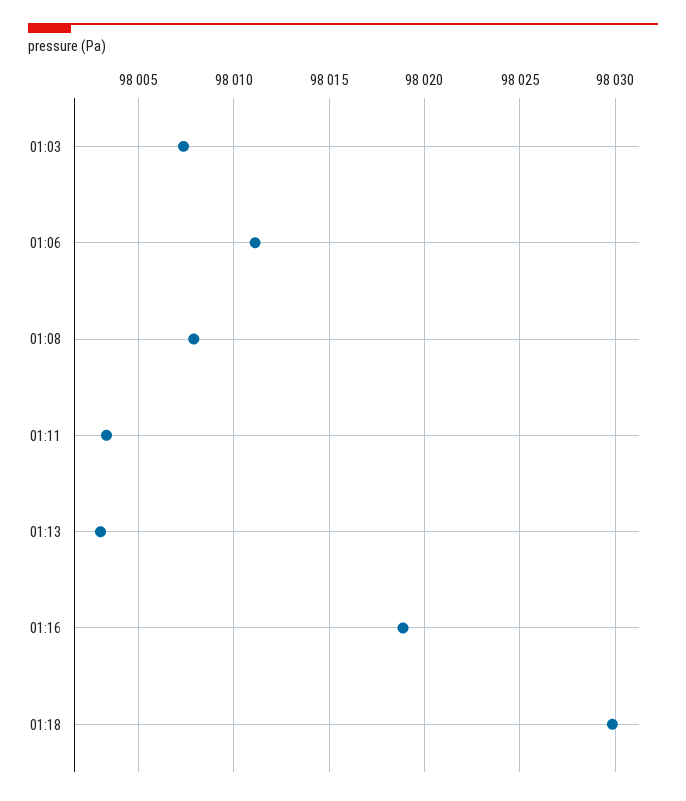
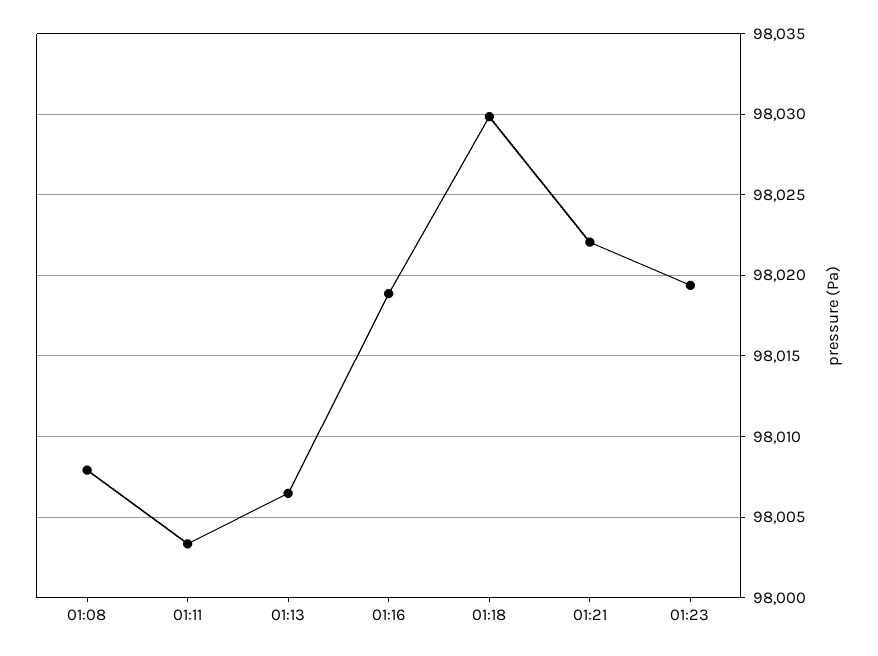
01:03: 98007.5 -> none
01:06: 98011 -> none
01:13: 98003 -> 98006.5
01:21: none -> 98022
01:23: none -> 98019.5

